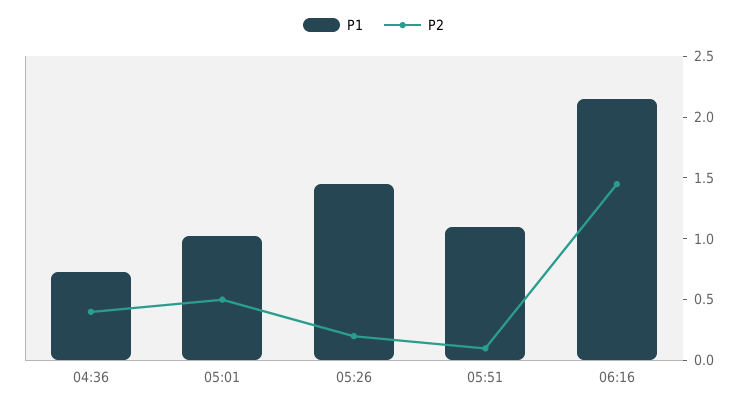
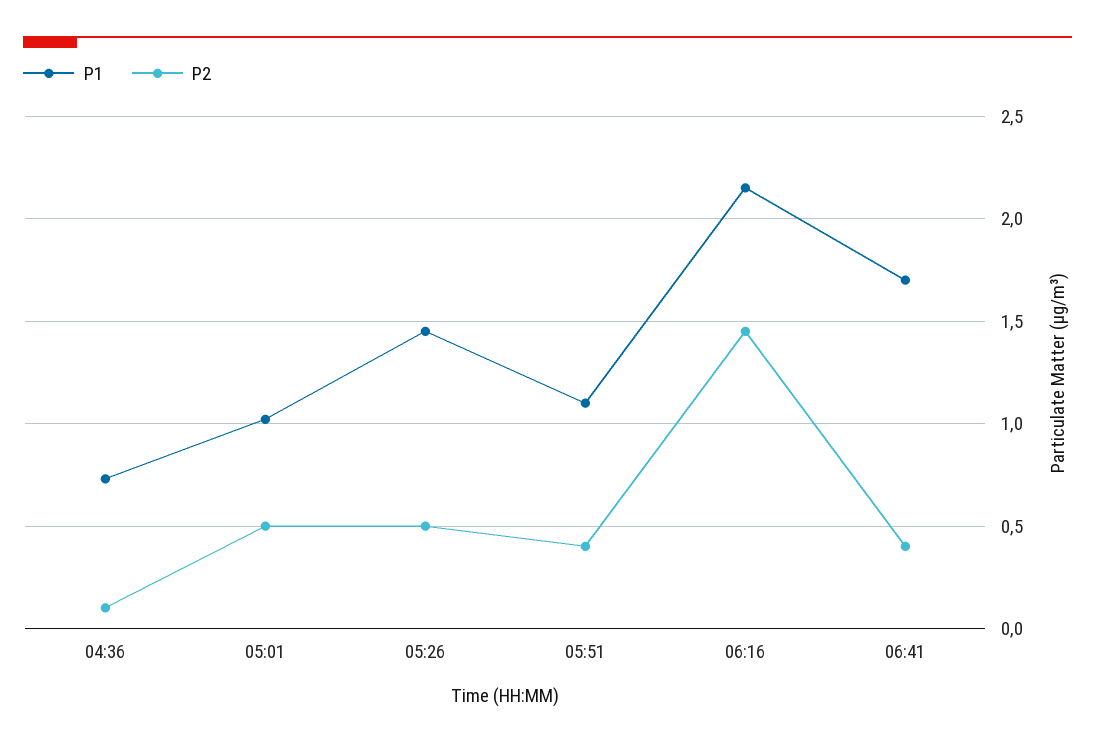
P2, 04:36: 0.4 -> 0.1
P2, 05:26: 0.2 -> 0.5
P2, 05:51: 0.1 -> 0.4
P1, 06:41: none -> 1.7
P2, 06:41: none -> 0.4

